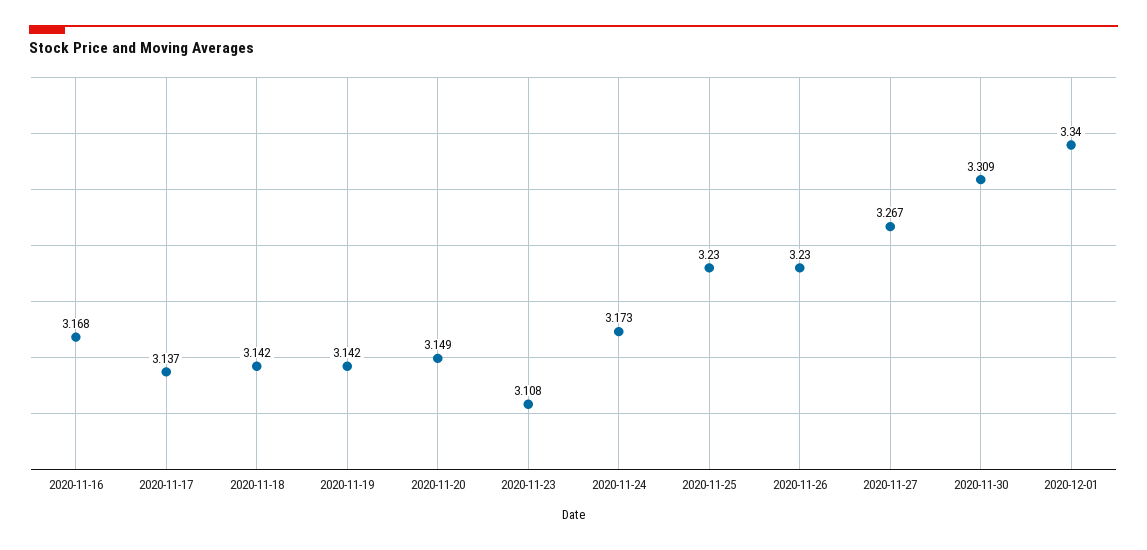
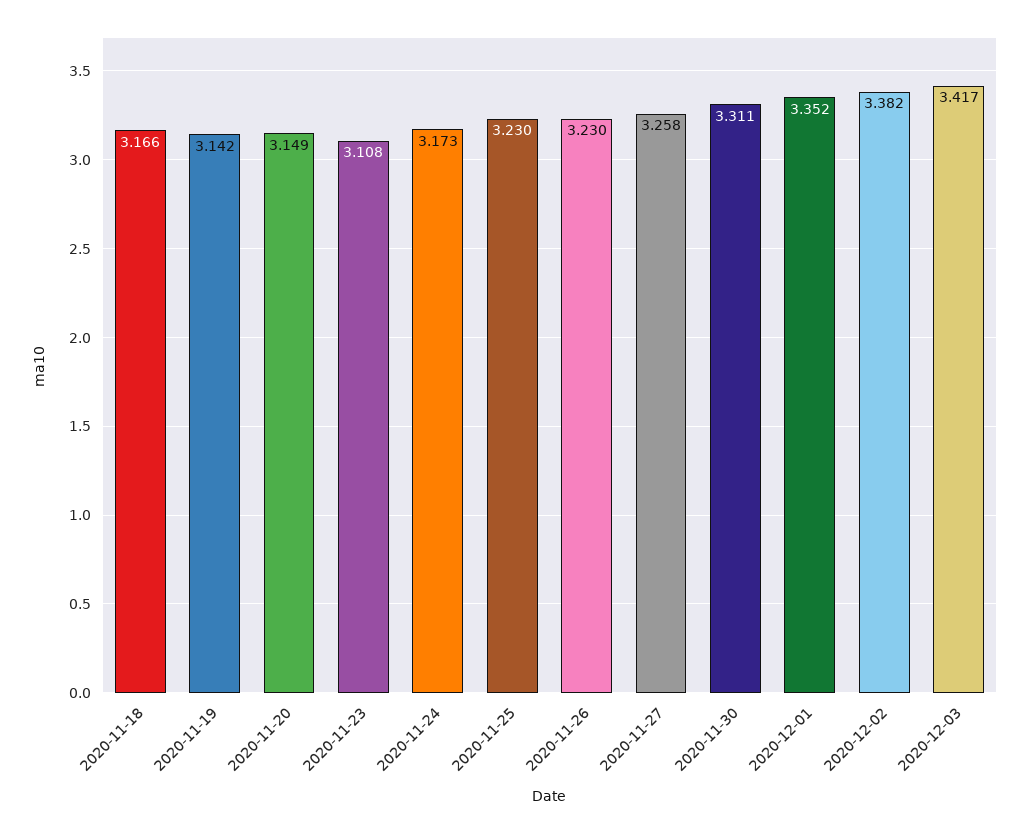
2020-11-16: 3.168 -> none
2020-11-17: 3.137 -> none
2020-11-18: 3.142 -> 3.166
2020-11-27: 3.267 -> 3.258
2020-11-30: 3.309 -> 3.311
2020-12-01: 3.34 -> 3.352
2020-12-02: none -> 3.382
2020-12-03: none -> 3.417

